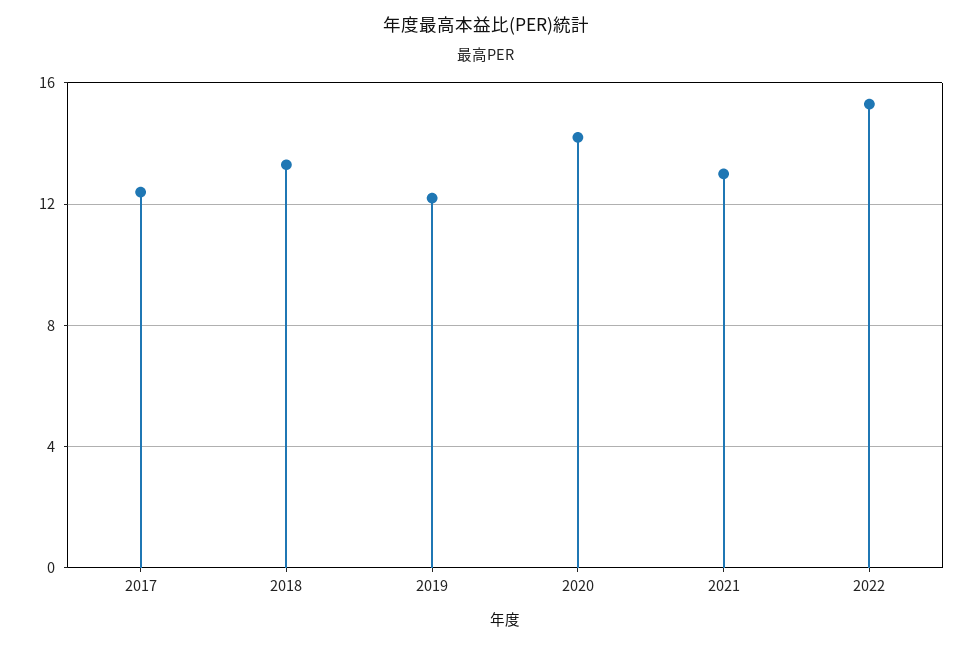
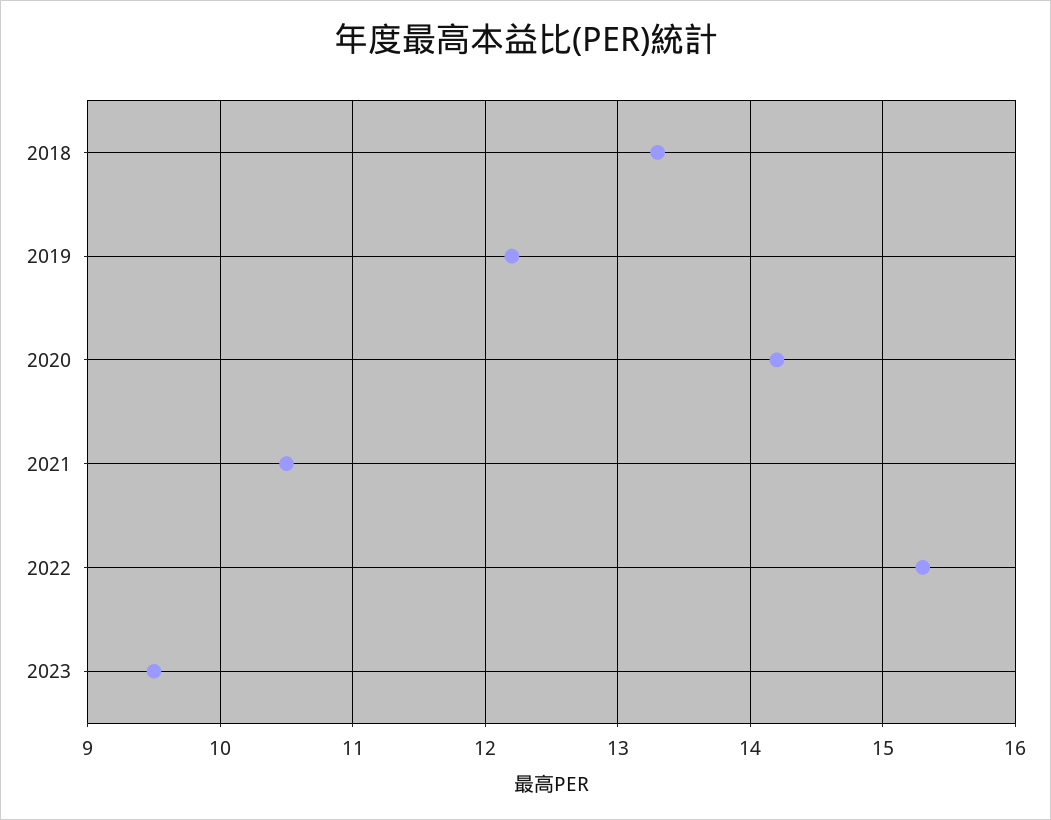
2017: 12.5 -> none
2021: 13 -> 10.5
2023: none -> 9.5

